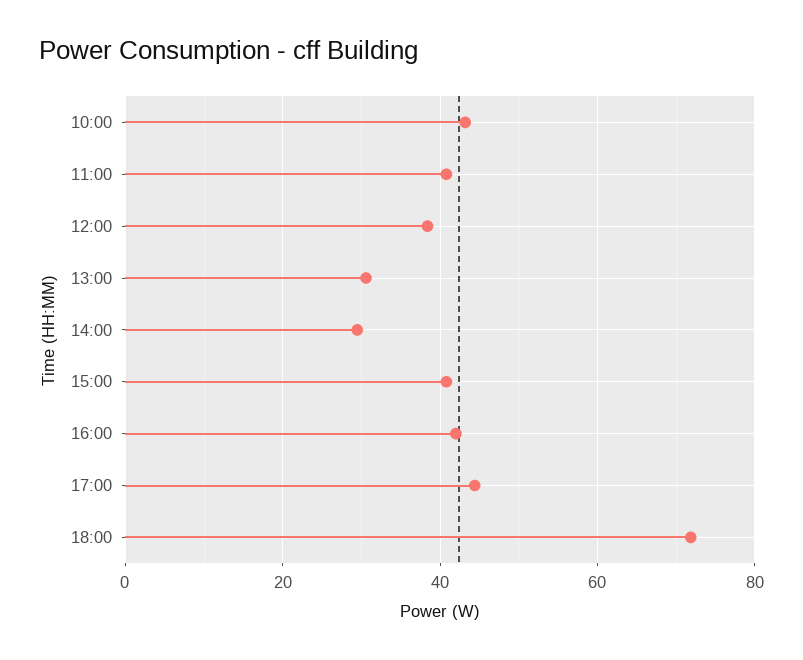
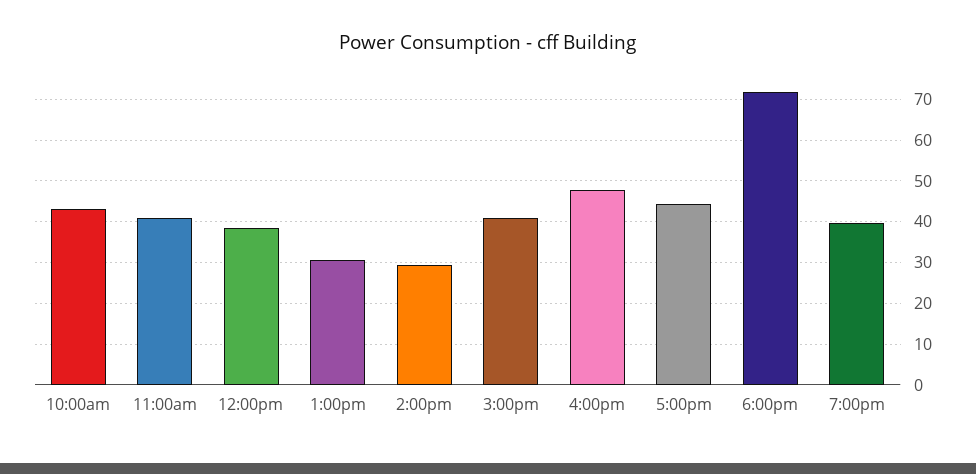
16:00: 42 -> 48
7:00pm: none -> 40

